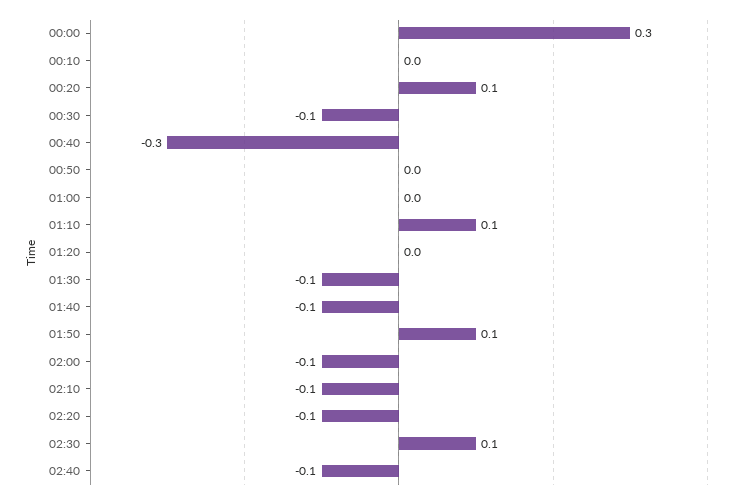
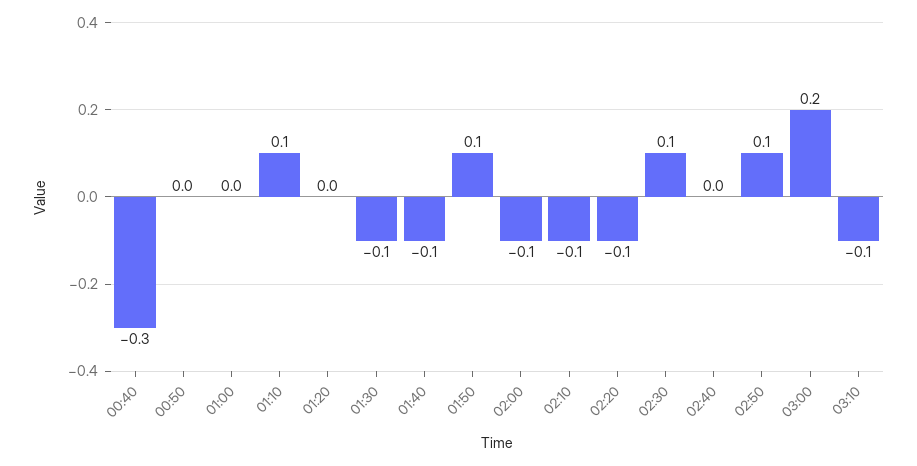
00:00: 0.3 -> none
00:10: 0 -> none
00:20: 0.1 -> none
00:30: -0.1 -> none
02:40: -0.1 -> 0
02:50: none -> 0.1
03:00: none -> 0.2
03:10: none -> -0.1

